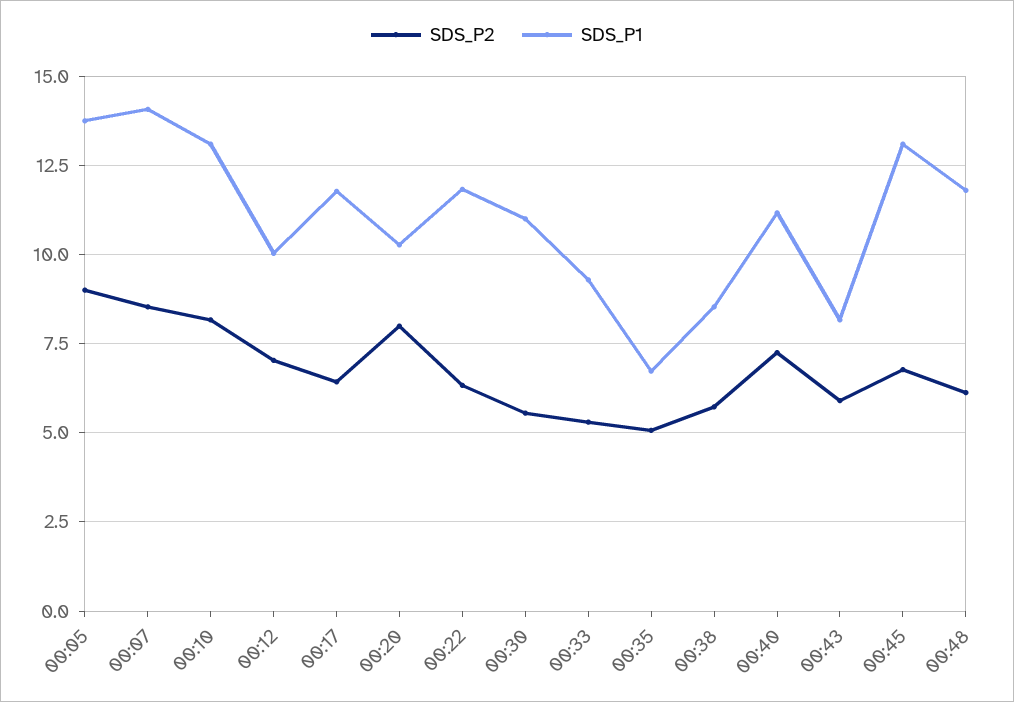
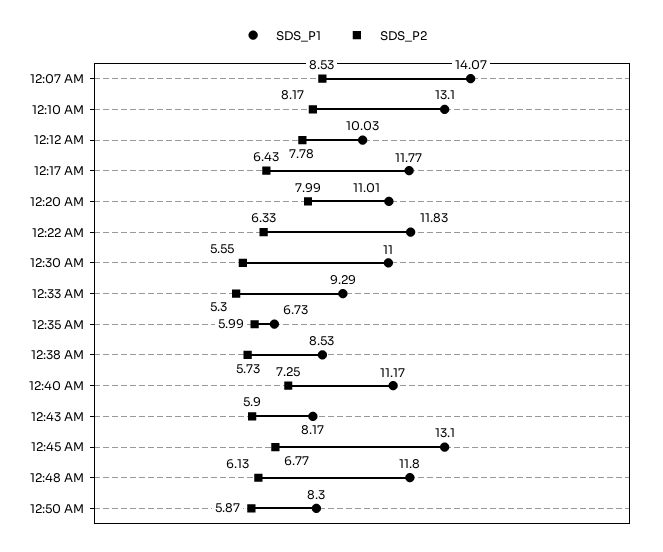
SDS_P2, 00:05: 9 -> none
SDS_P1, 00:05: 13.75 -> none
SDS_P2, 00:12: 7 -> 7.78
SDS_P1, 00:20: 10.25 -> 11.01
SDS_P2, 00:35: 5 -> 5.99
SDS_P1, 12:50 AM: none -> 8.3
SDS_P2, 12:50 AM: none -> 5.87

